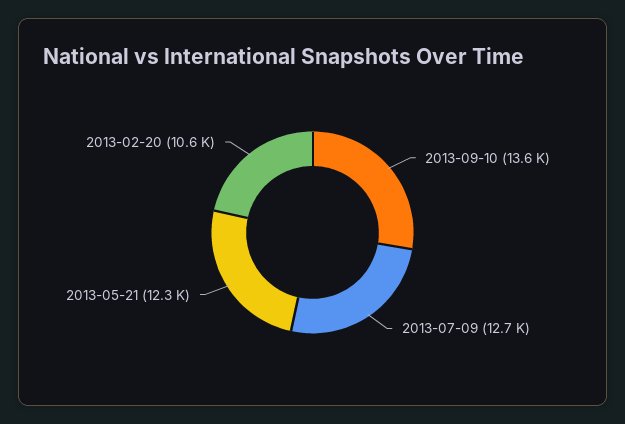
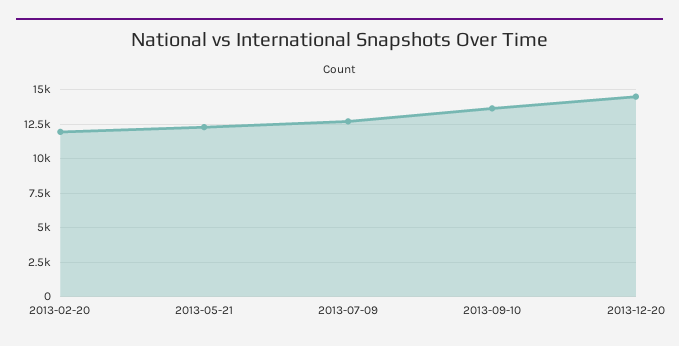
2013-02-20: 10600 -> 12000
2013-12-20: none -> 14500

